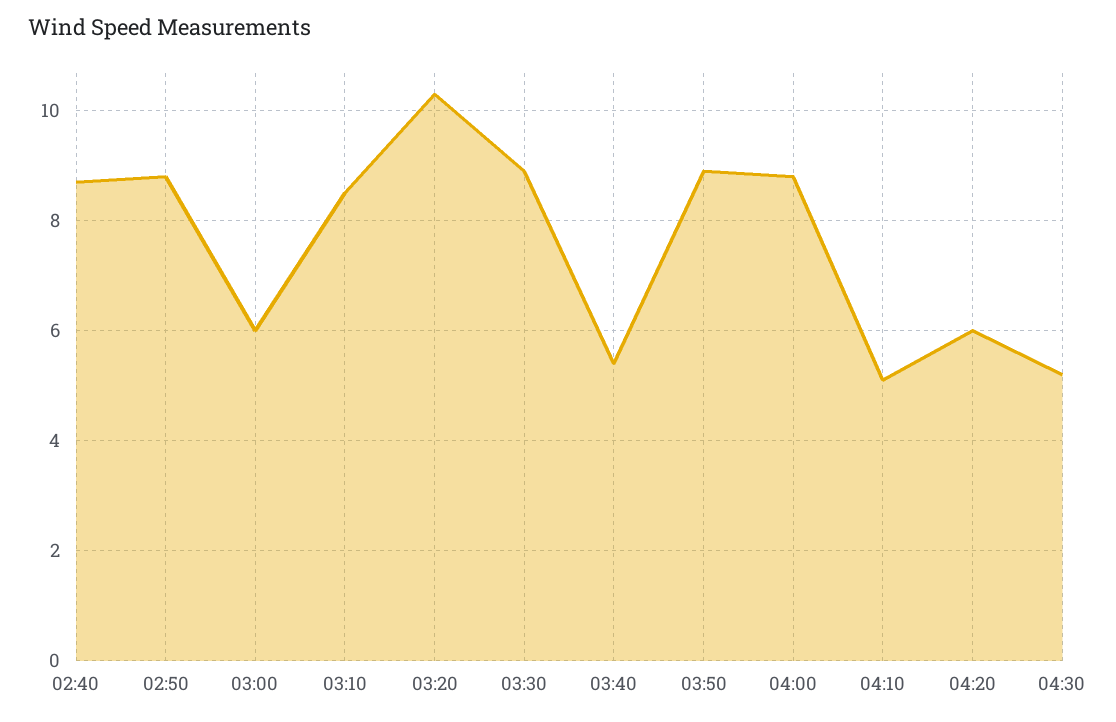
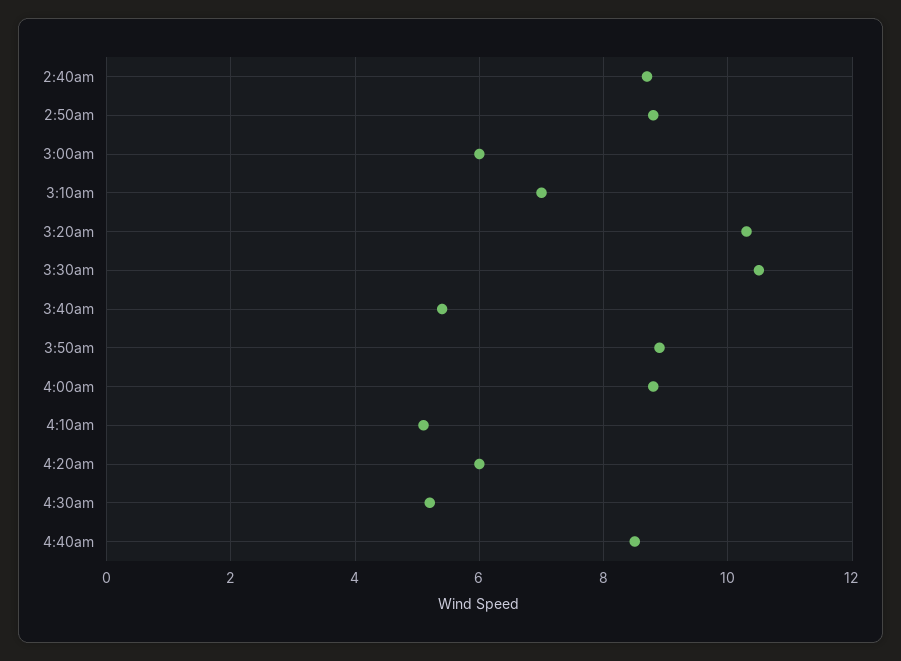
03:10: 8.5 -> 7
03:30: 9 -> 10.5
4:40am: none -> 8.5

